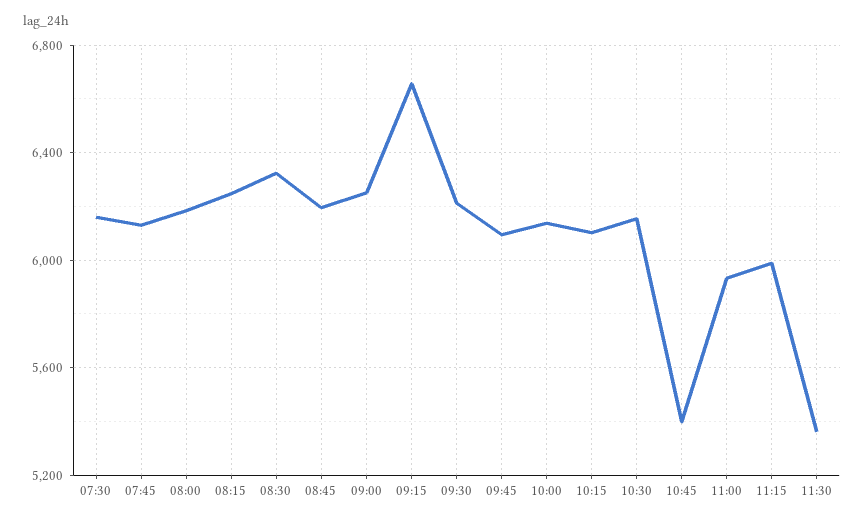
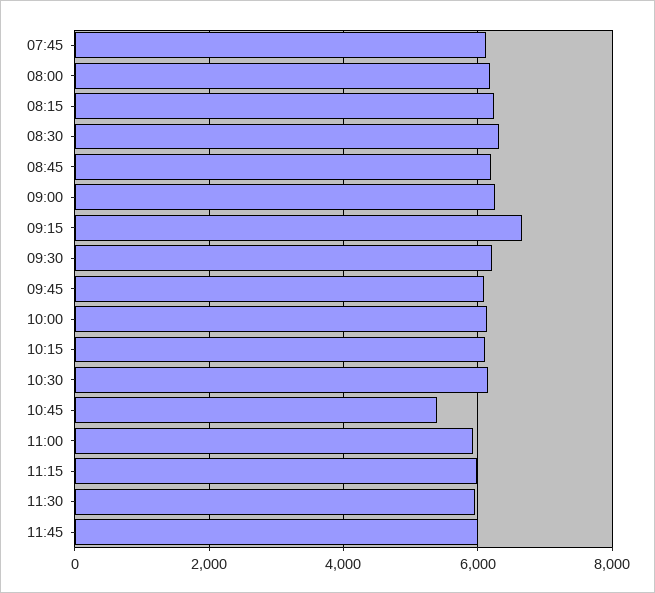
07:30: 6150 -> none
11:30: 5350 -> 6000
11:45: none -> 6000

